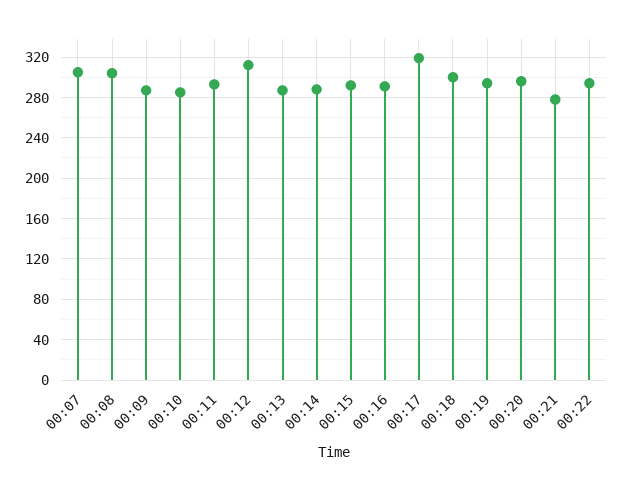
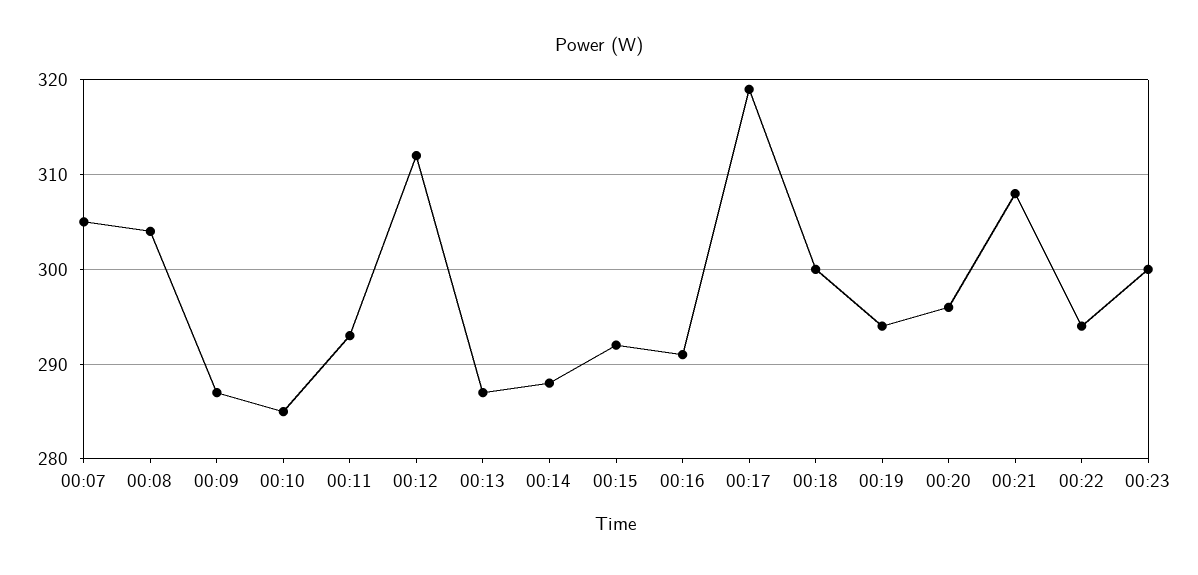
00:21: 280 -> 308
00:23: none -> 300

